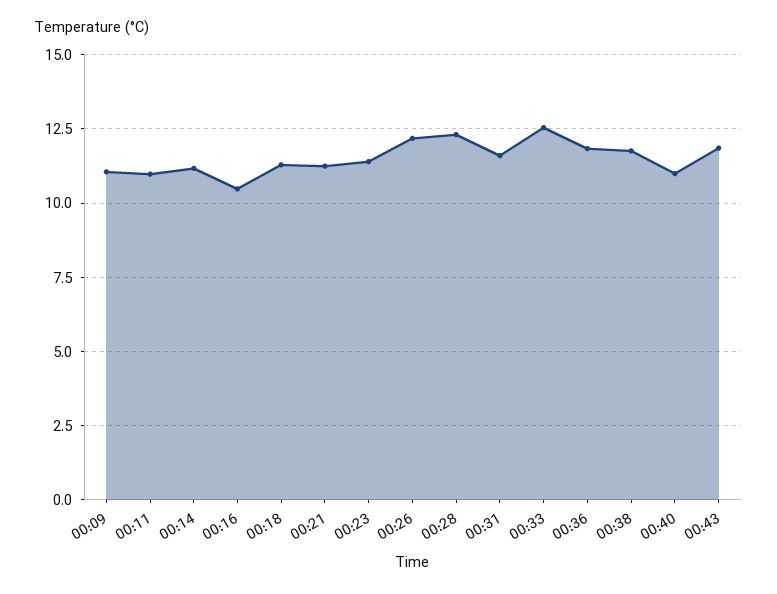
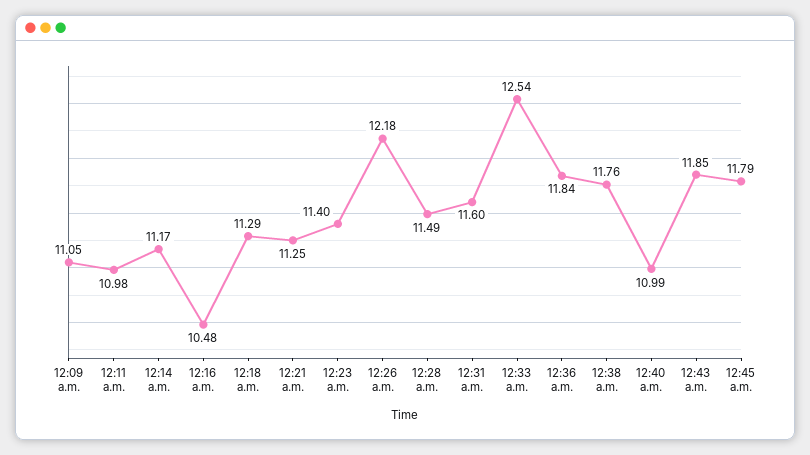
00:28: 12.25 -> 11.49
12:45 a.m.: none -> 11.79

